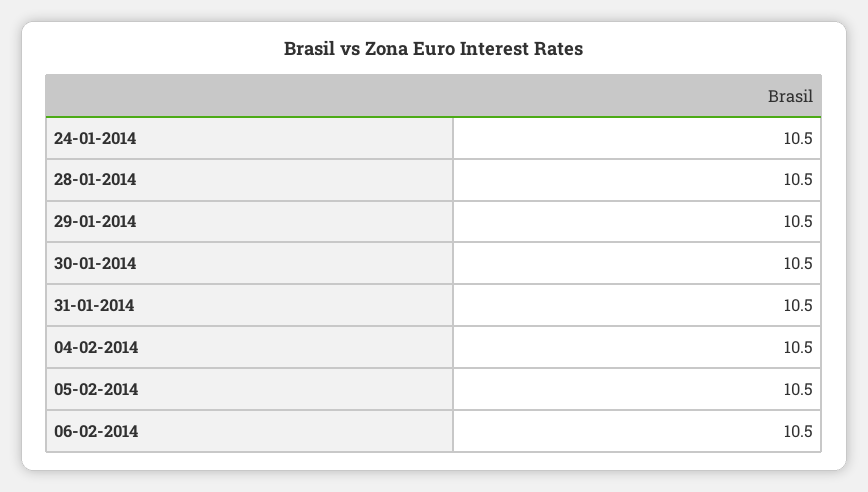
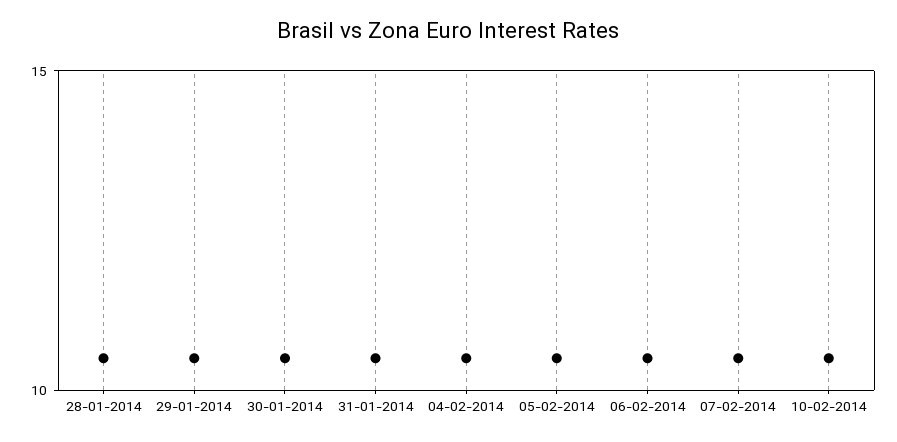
24-01-2014: 10.5 -> none
07-02-2014: none -> 10.5
10-02-2014: none -> 10.5

